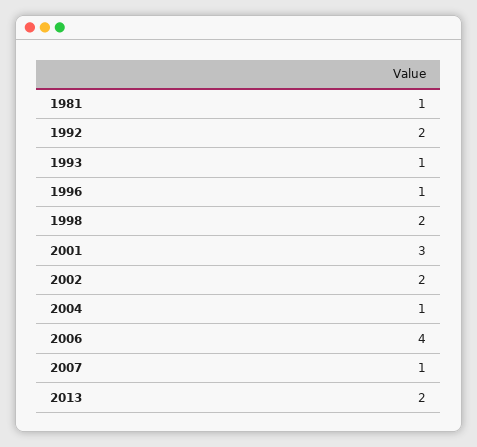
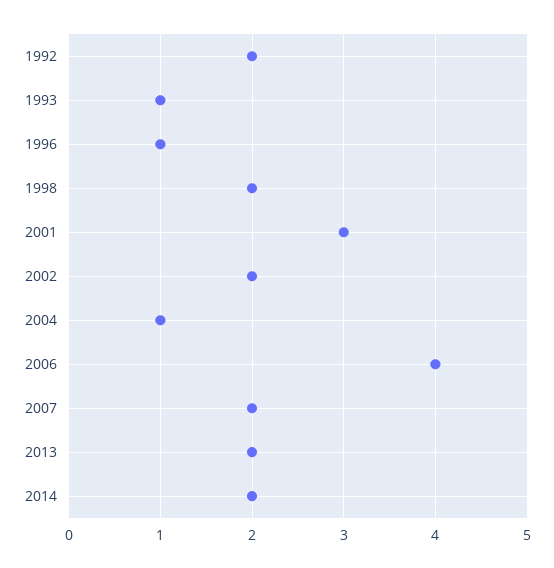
1981: 1 -> none
2007: 1 -> 2
2014: none -> 2

